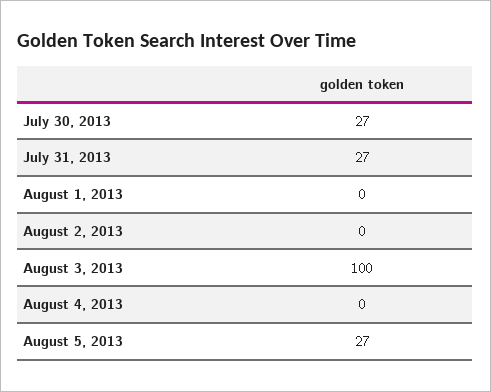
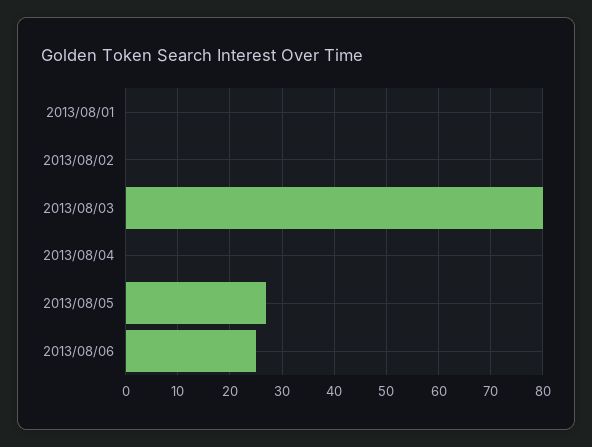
July 30, 2013: 27 -> none
July 31, 2013: 27 -> none
August 3, 2013: 100 -> 80
2013/08/06: none -> 25

